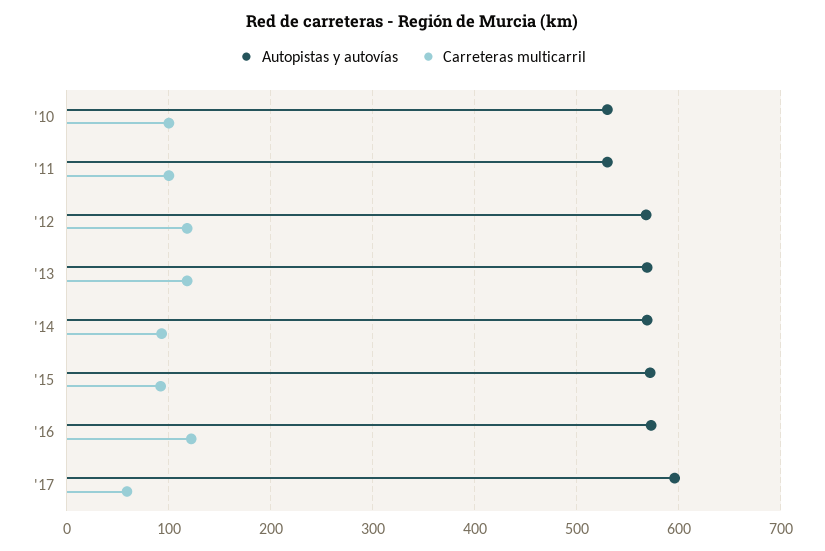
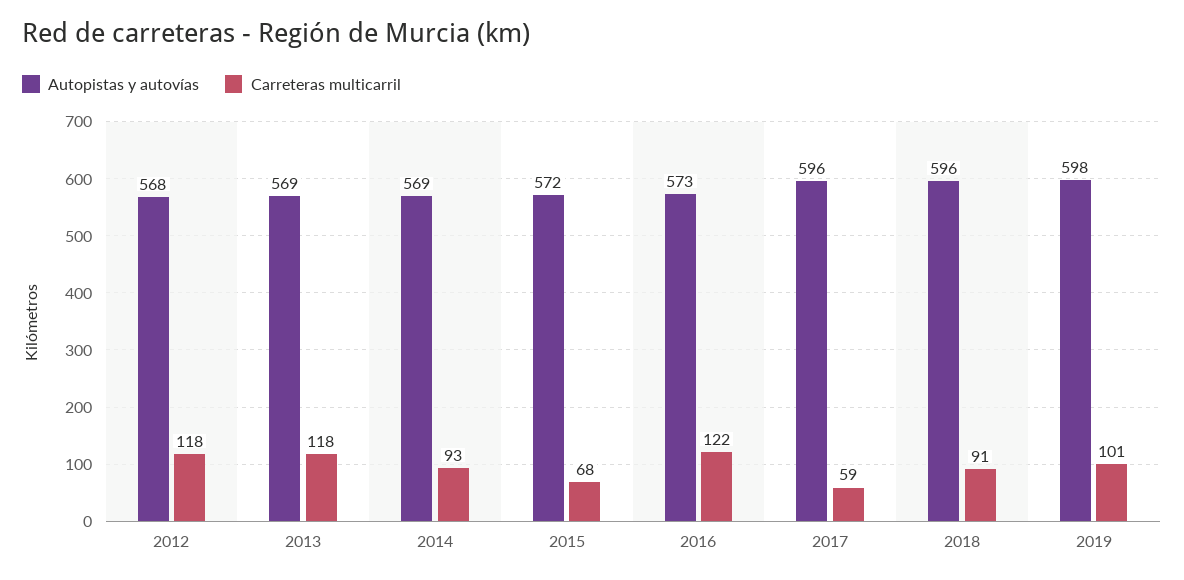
Autopistas y autovías, '10: 530 -> none
Carreteras multicarril, '10: 100 -> none
Autopistas y autovías, '11: 530 -> none
Carreteras multicarril, '11: 100 -> none
Carreteras multicarril, '15: 90 -> 68
Autopistas y autovías, 2018: none -> 596
Carreteras multicarril, 2018: none -> 91
Autopistas y autovías, 2019: none -> 598
Carreteras multicarril, 2019: none -> 101

